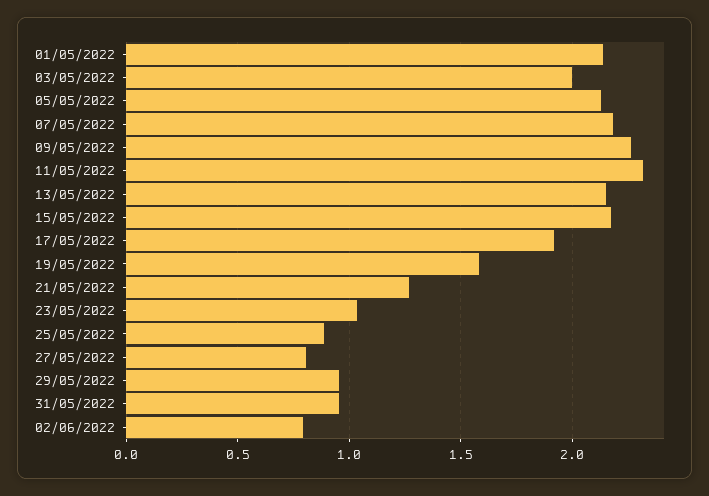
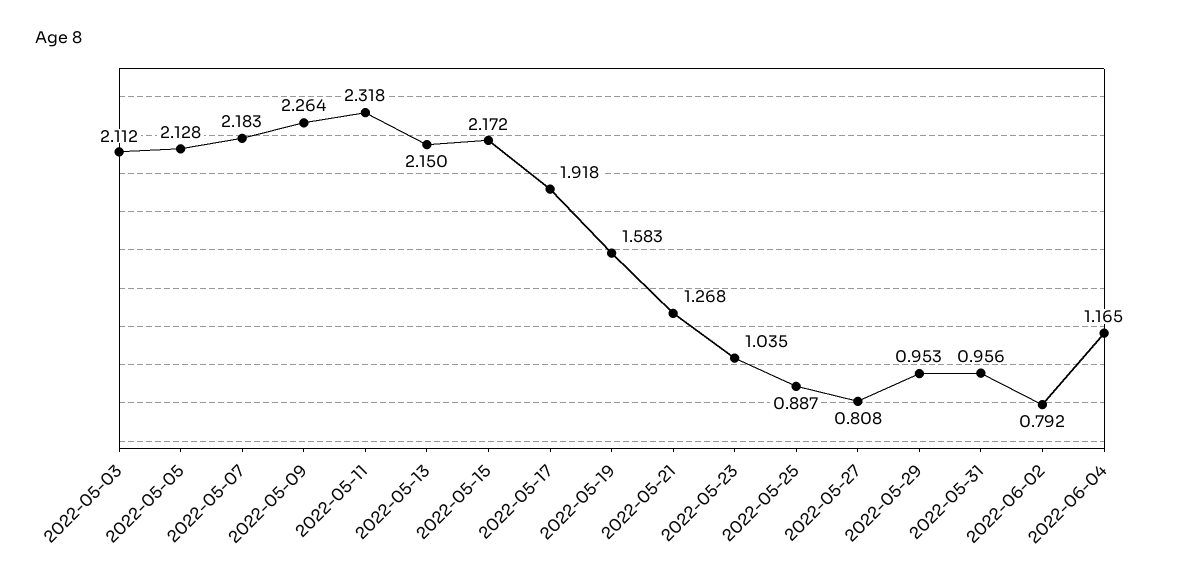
01/05/2022: 2.15 -> none
03/05/2022: 2 -> 2.112
2022-06-04: none -> 1.165

